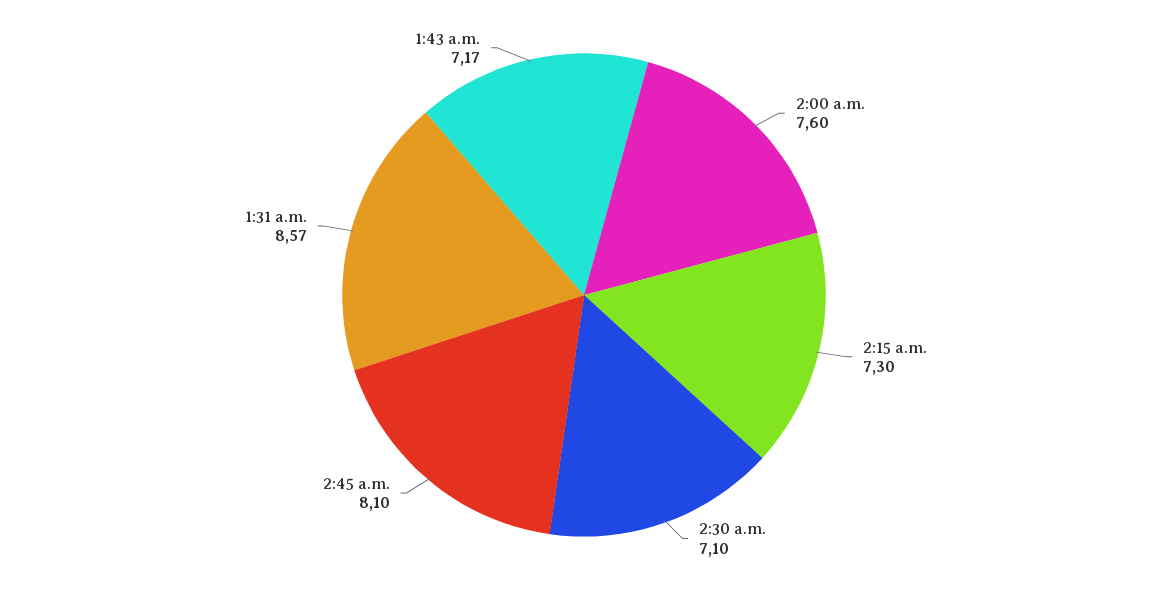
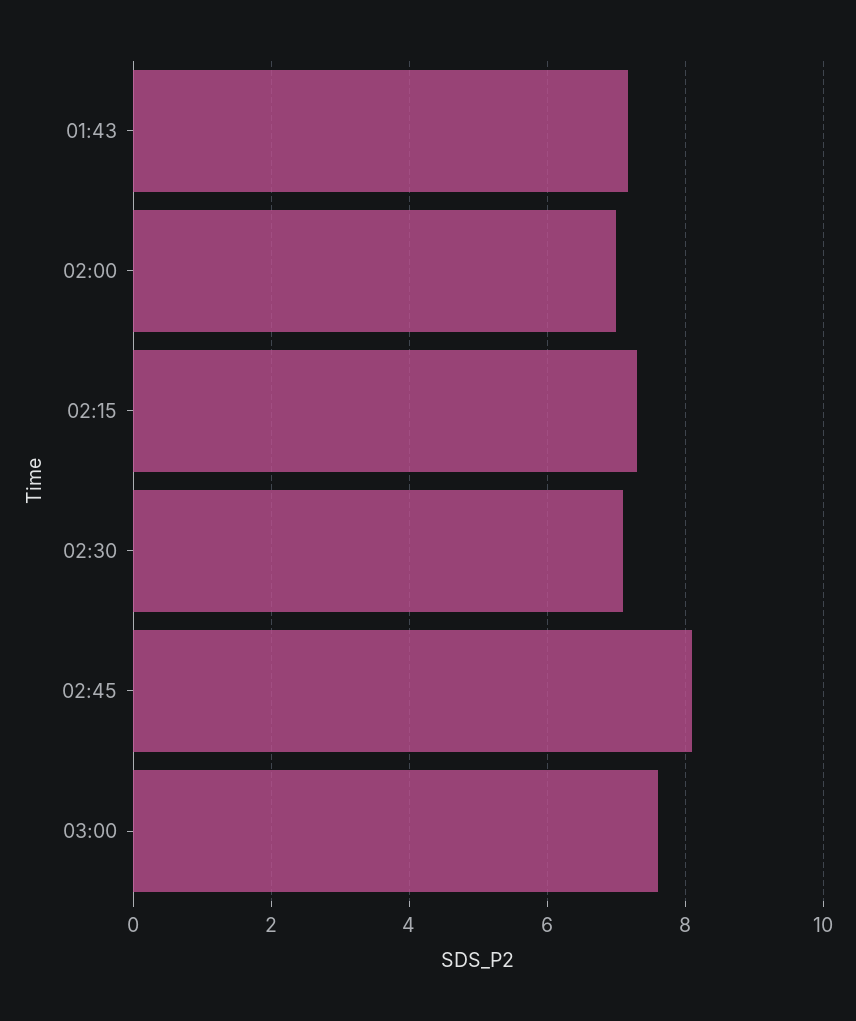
2:00 a.m.: 7.6 -> 7
1:31 a.m.: 8.57 -> none
03:00: none -> 7.6

